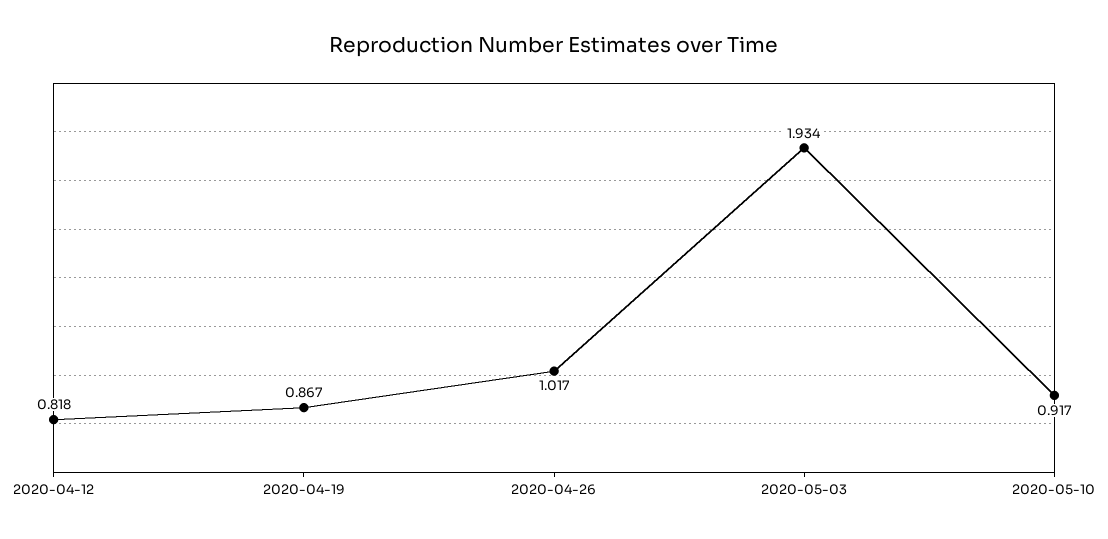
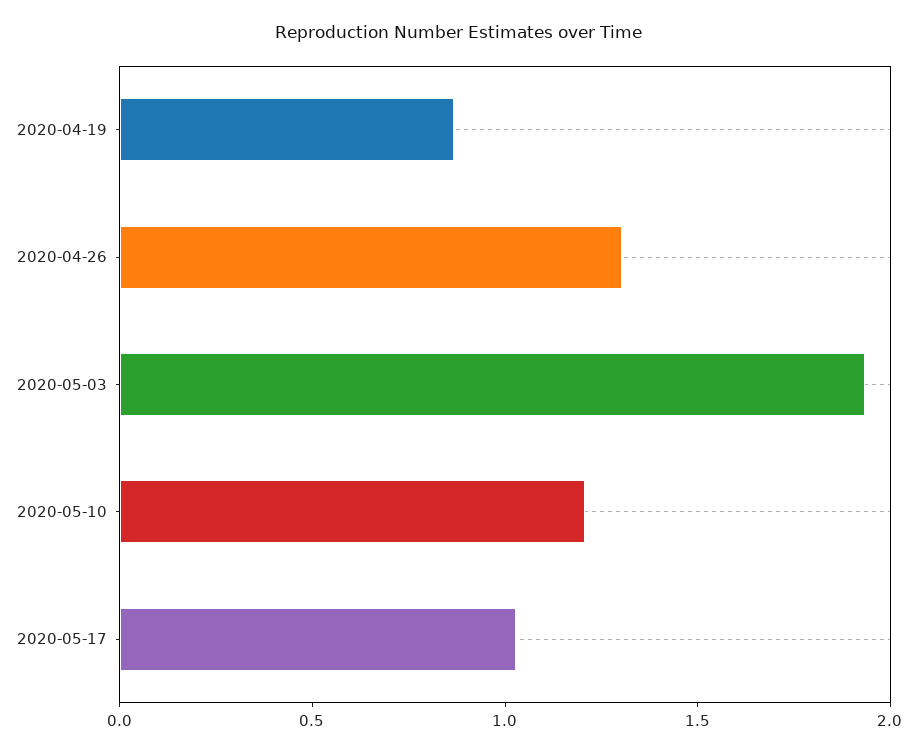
2020-04-12: 0.818 -> none
2020-04-26: 1.017 -> 1.3
2020-05-10: 0.917 -> 1.2
2020-05-17: none -> 1

